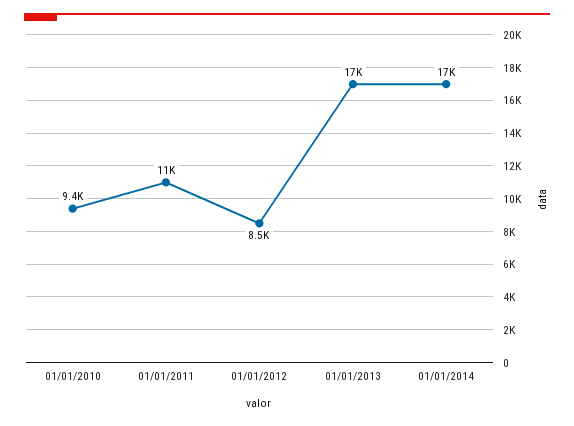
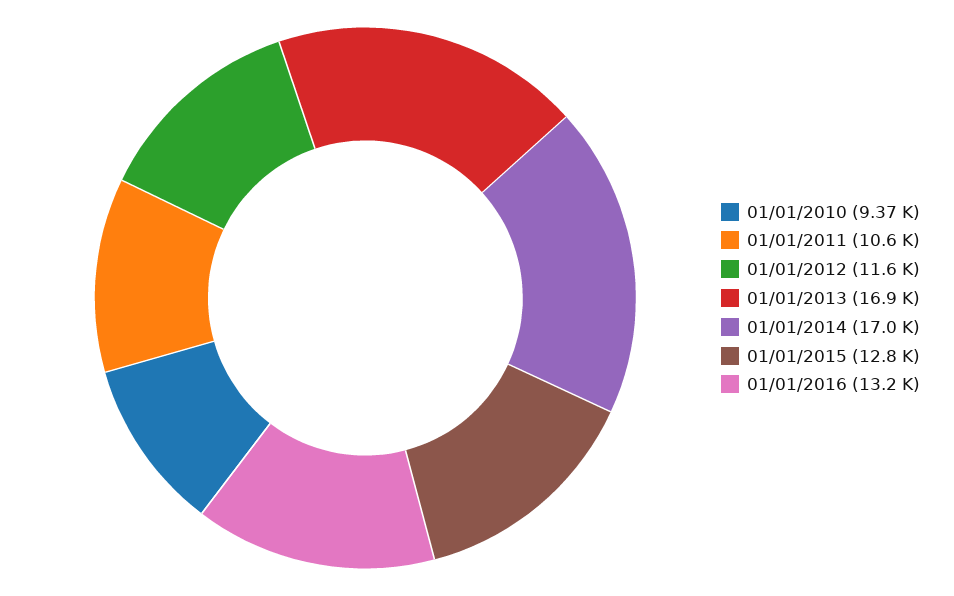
01/01/2012: 8500 -> 11600
01/01/2015: none -> 12800
01/01/2016: none -> 13200

